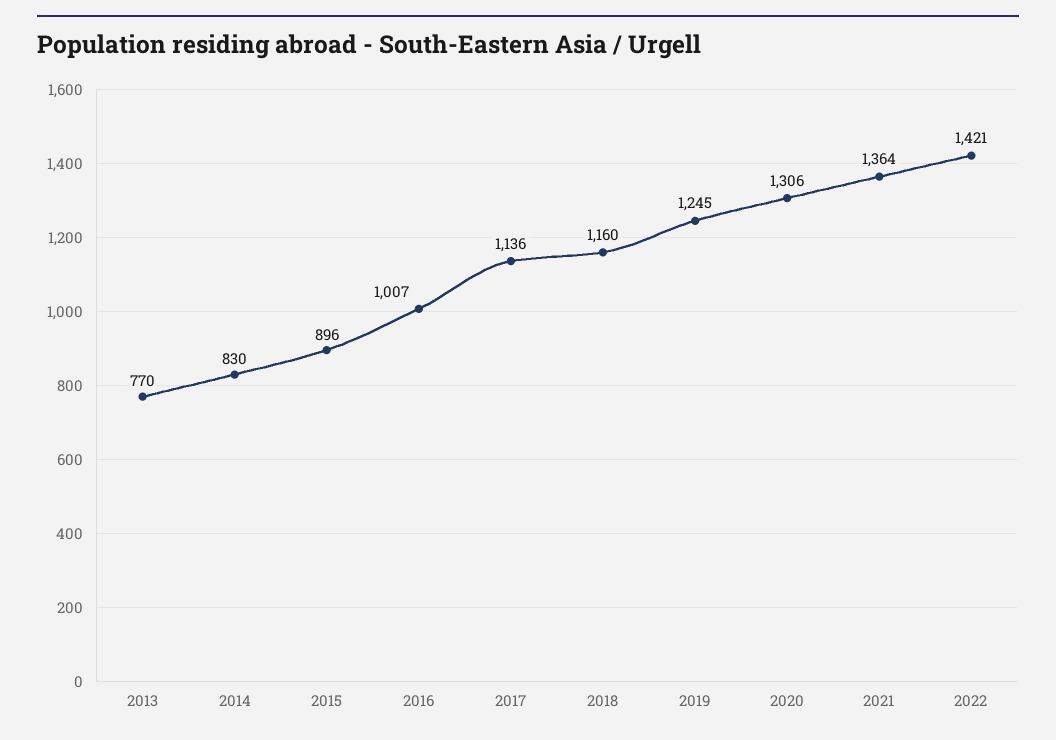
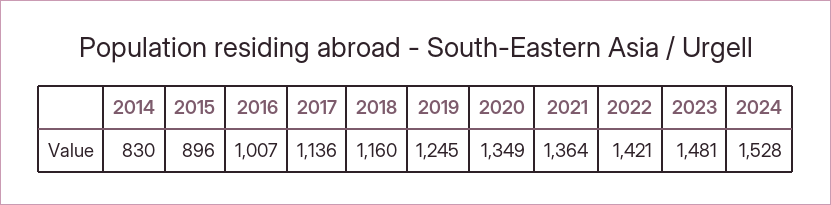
2013: 770 -> none
2020: 1306 -> 1349
2023: none -> 1481
2024: none -> 1528

